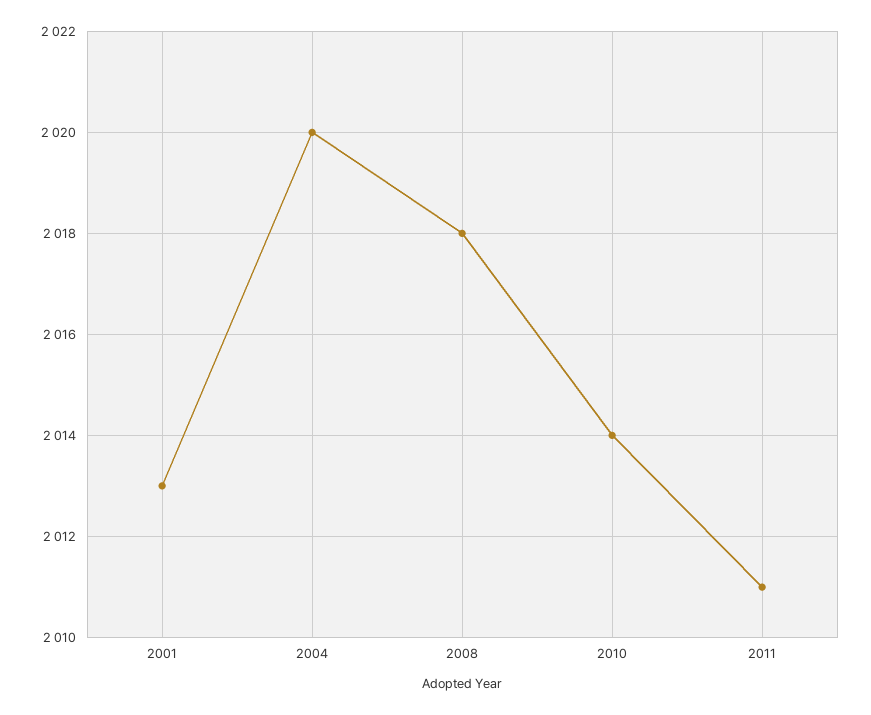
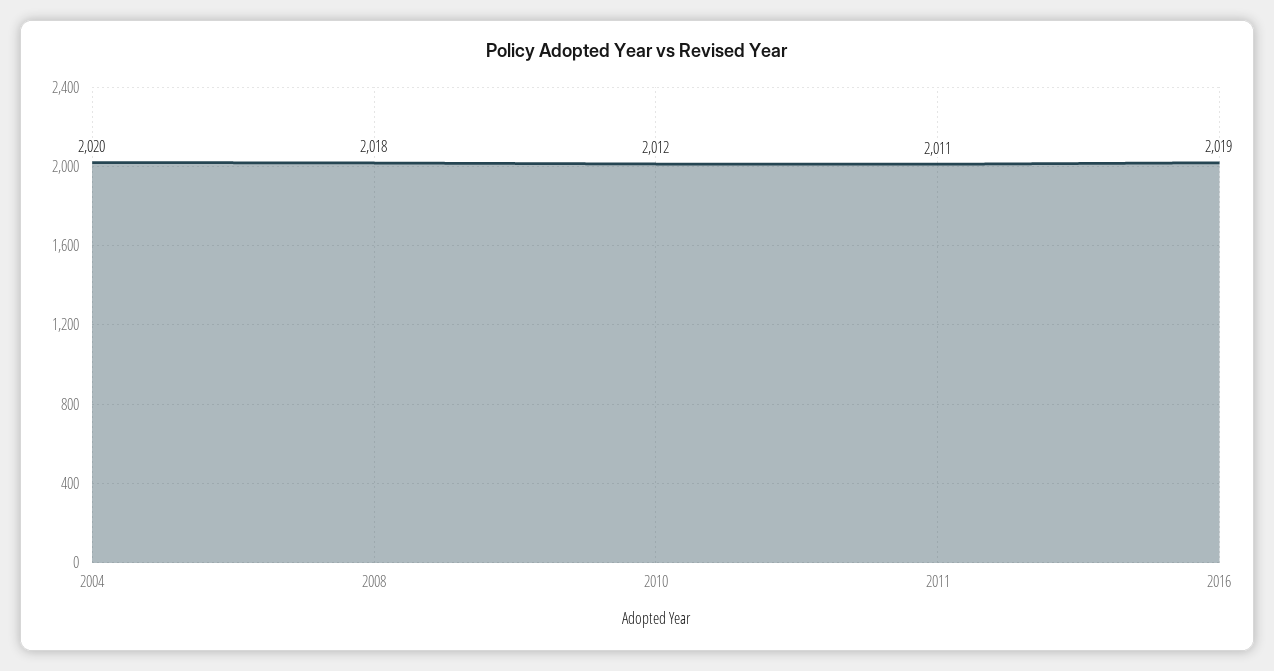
2001: 2013 -> none
2010: 2014 -> 2012
2016: none -> 2019

